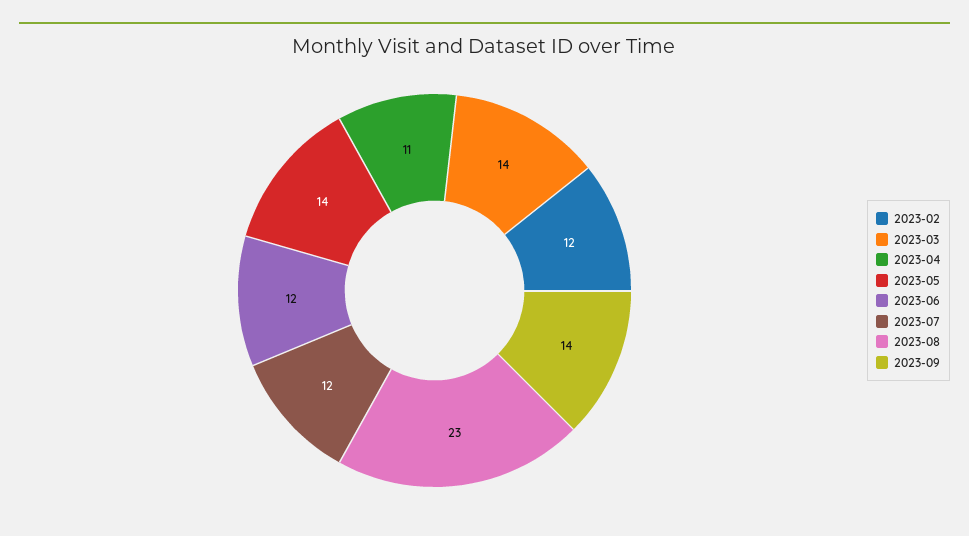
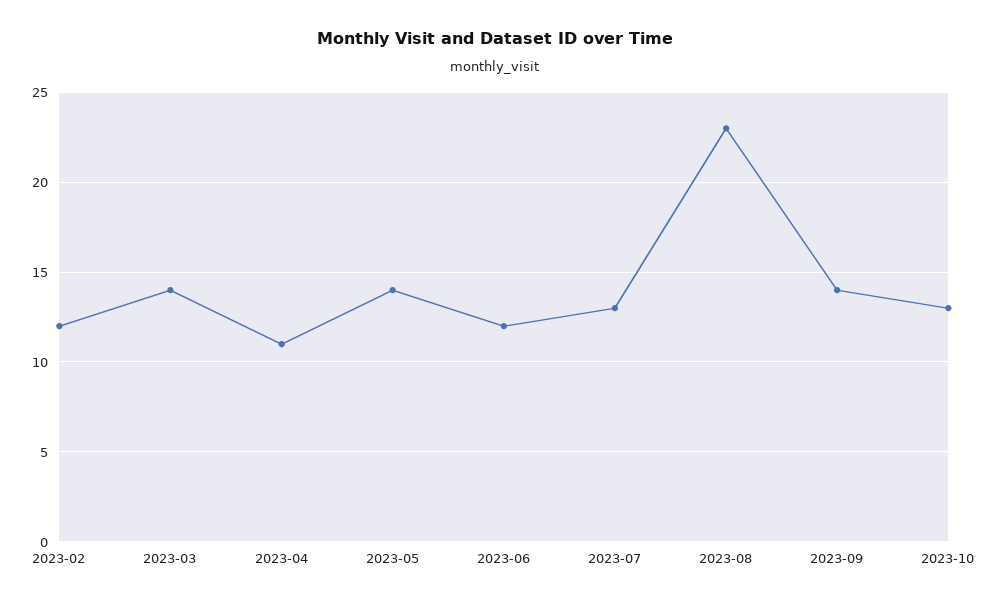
2023-07: 12 -> 13
2023-10: none -> 13

